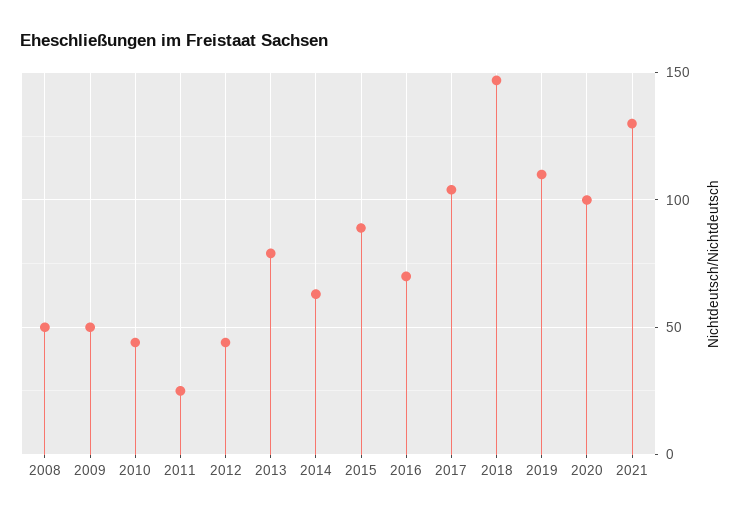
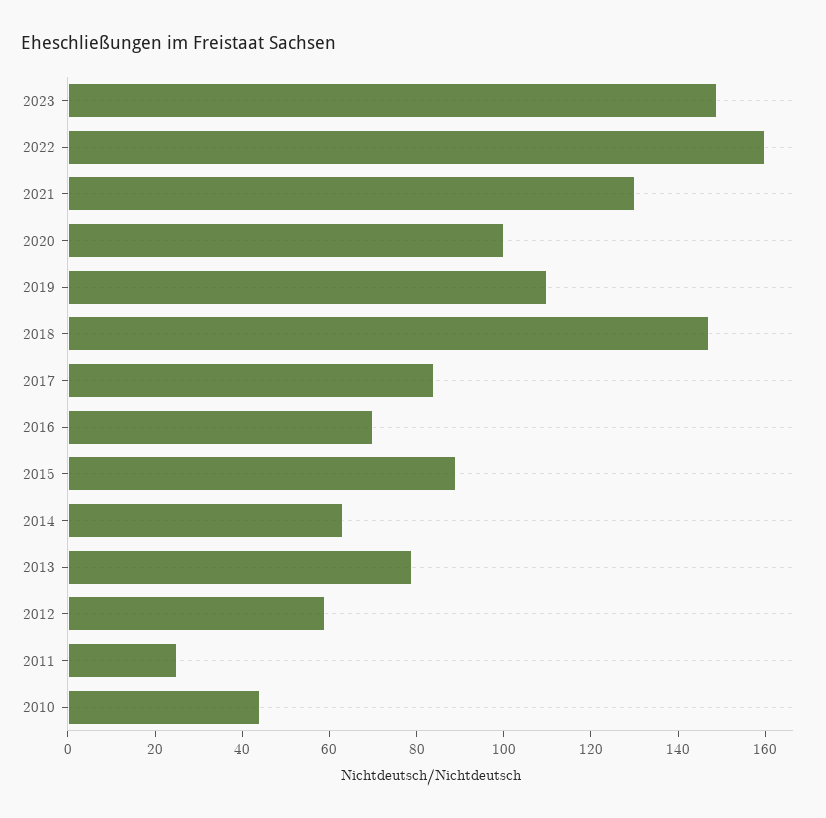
2008: 50 -> none
2009: 50 -> none
2012: 45 -> 60
2017: 105 -> 85
2023: none -> 150
2022: none -> 160

